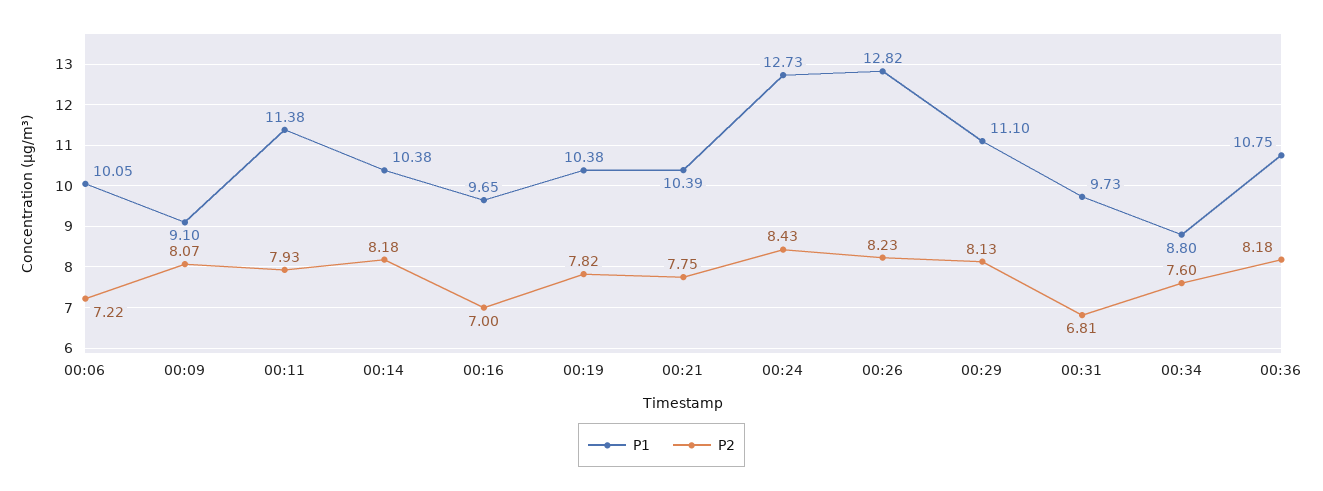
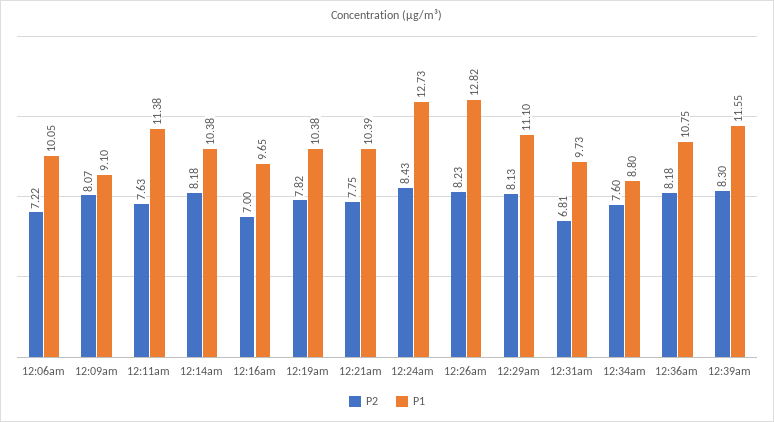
P2, 00:11: 7.93 -> 7.63
P2, 12:39am: none -> 8.3
P1, 12:39am: none -> 11.55

